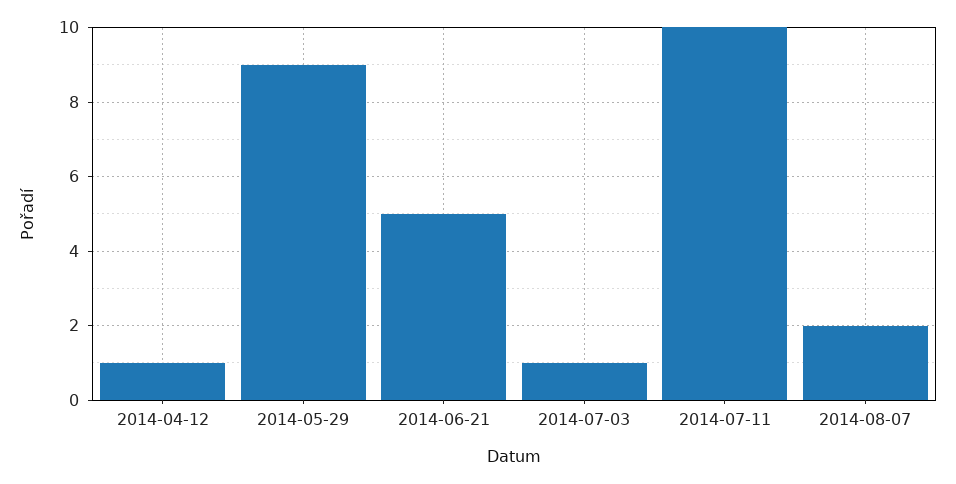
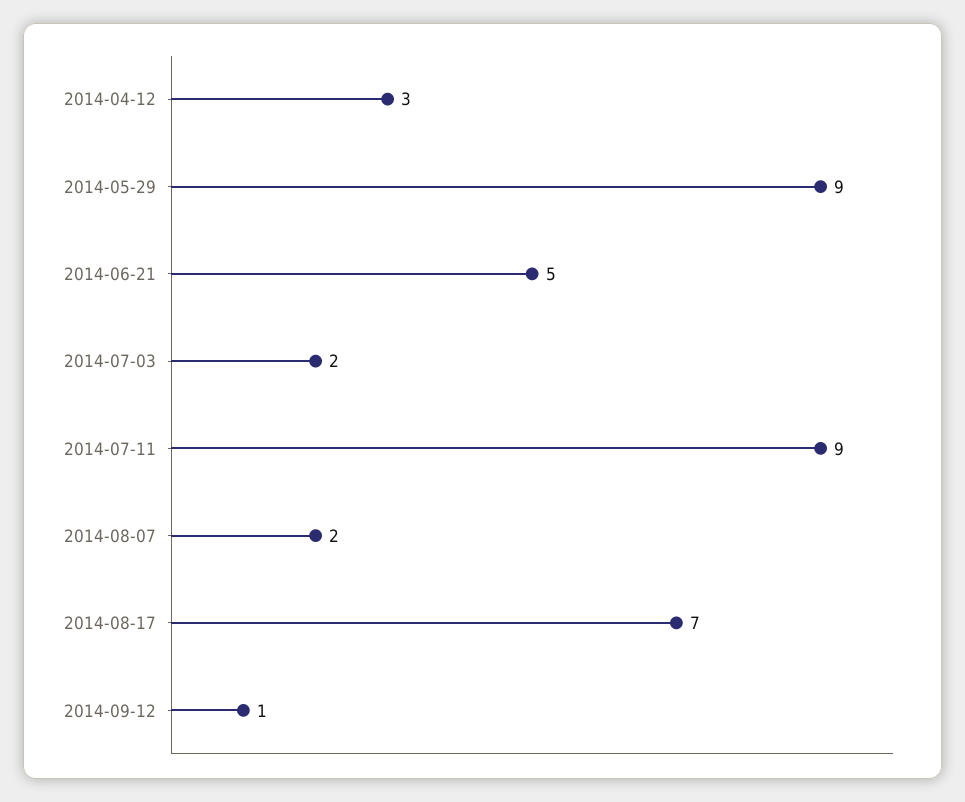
2014-04-12: 1 -> 3
2014-07-03: 1 -> 2
2014-07-11: 10 -> 9
2014-08-17: none -> 7
2014-09-12: none -> 1

